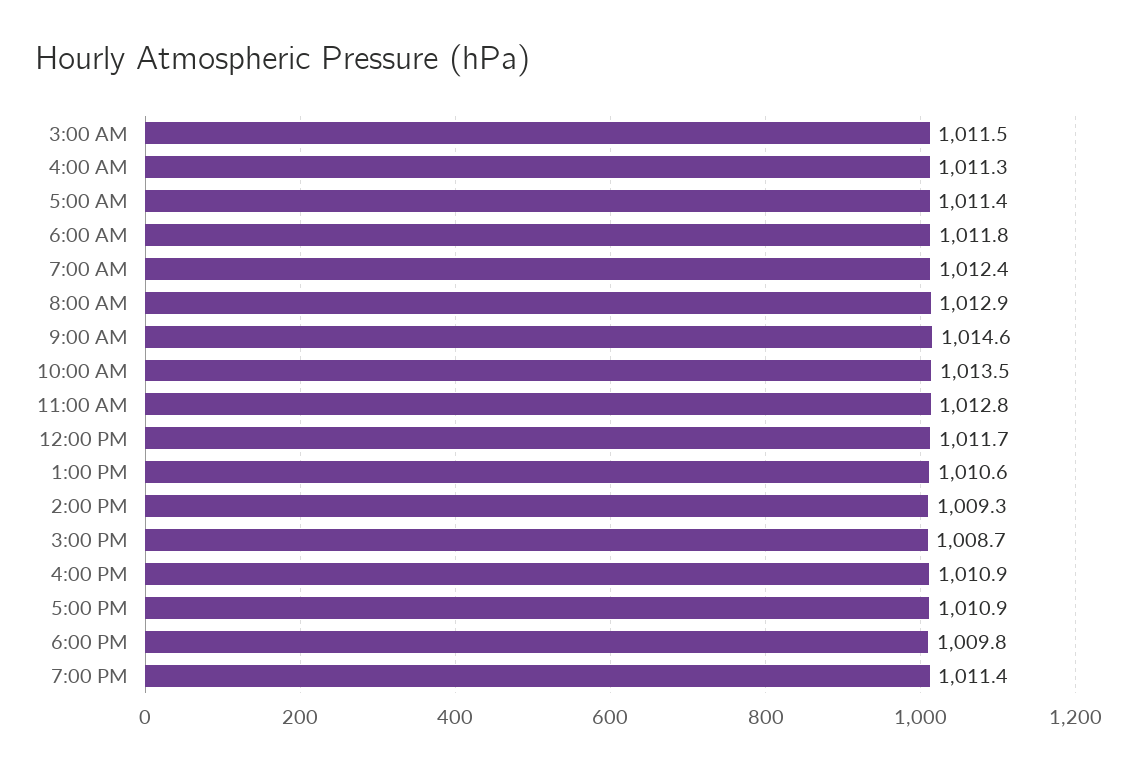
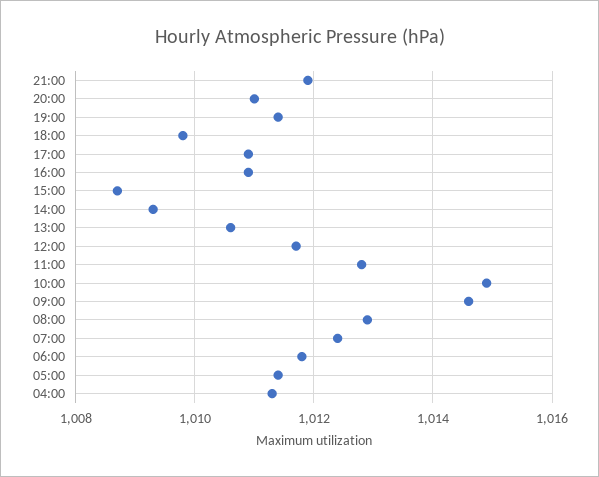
3:00 AM: 1011.5 -> none
10:00 AM: 1013.5 -> 1015
21:00: none -> 1012
20:00: none -> 1011

